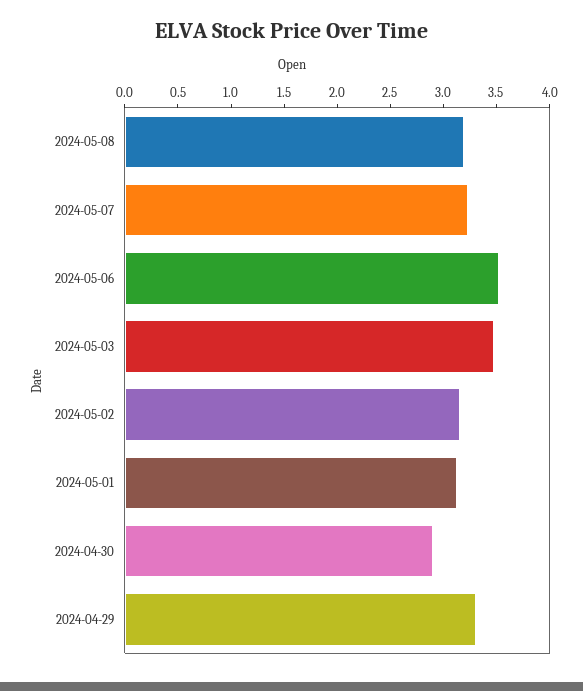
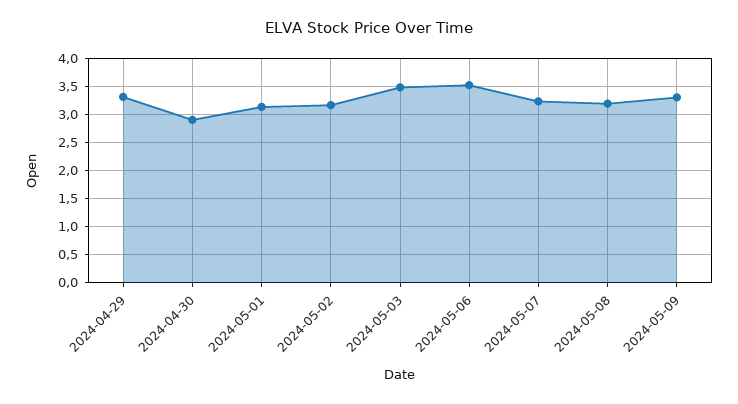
2024-05-09: none -> 3.25

